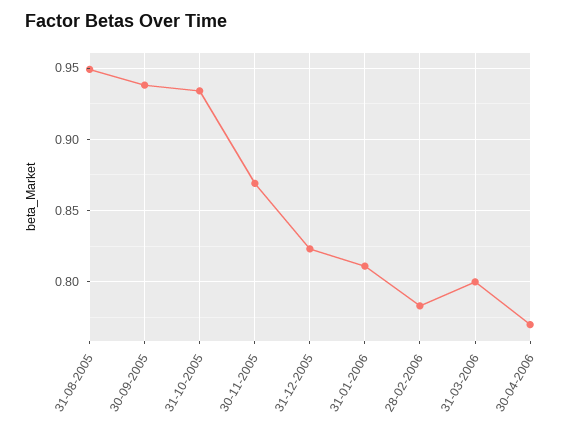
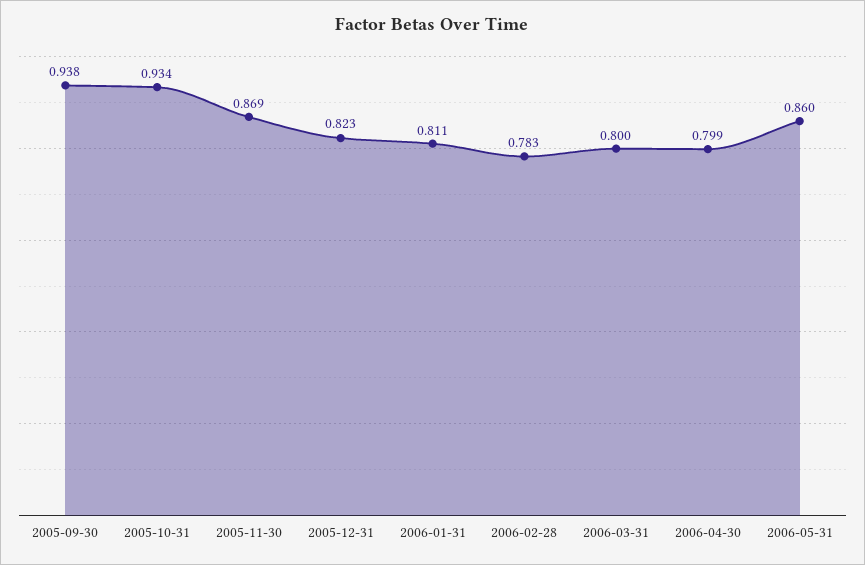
31-08-2005: 0.95 -> none
30-04-2006: 0.77 -> 0.799
2006-05-31: none -> 0.86

